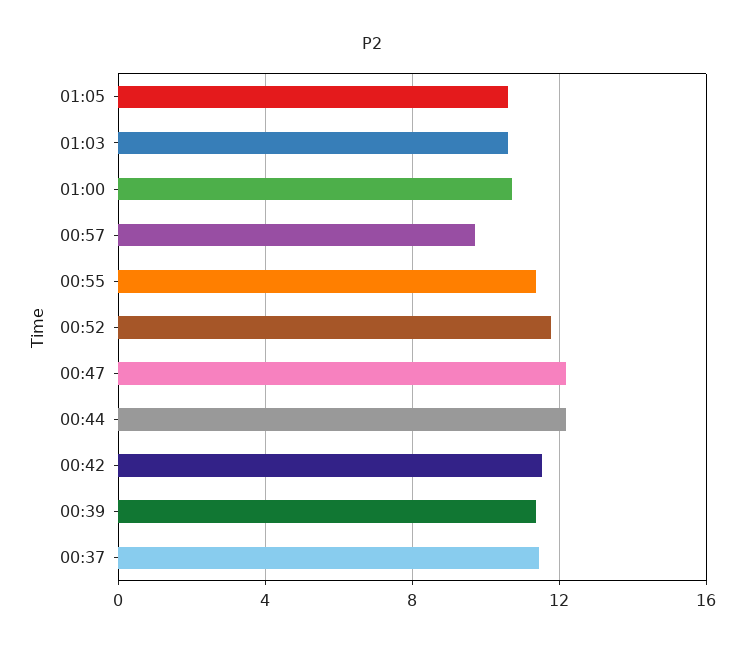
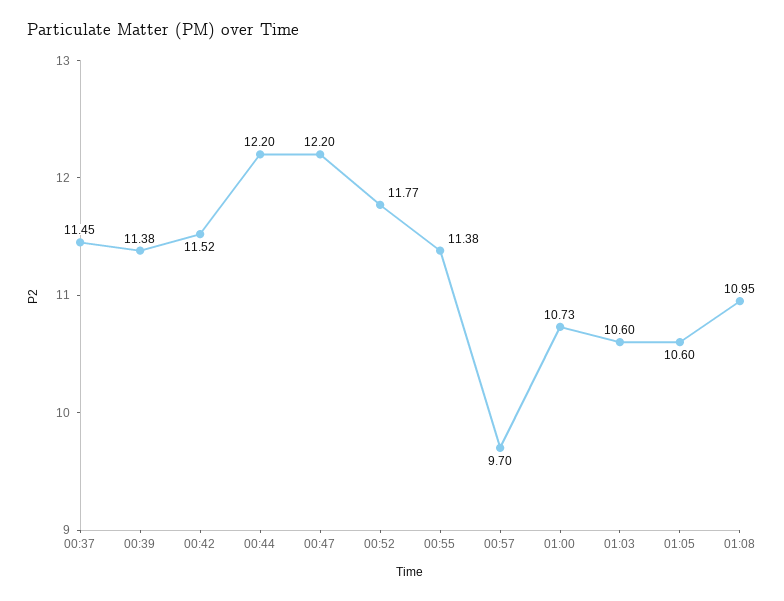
01:08: none -> 10.95

